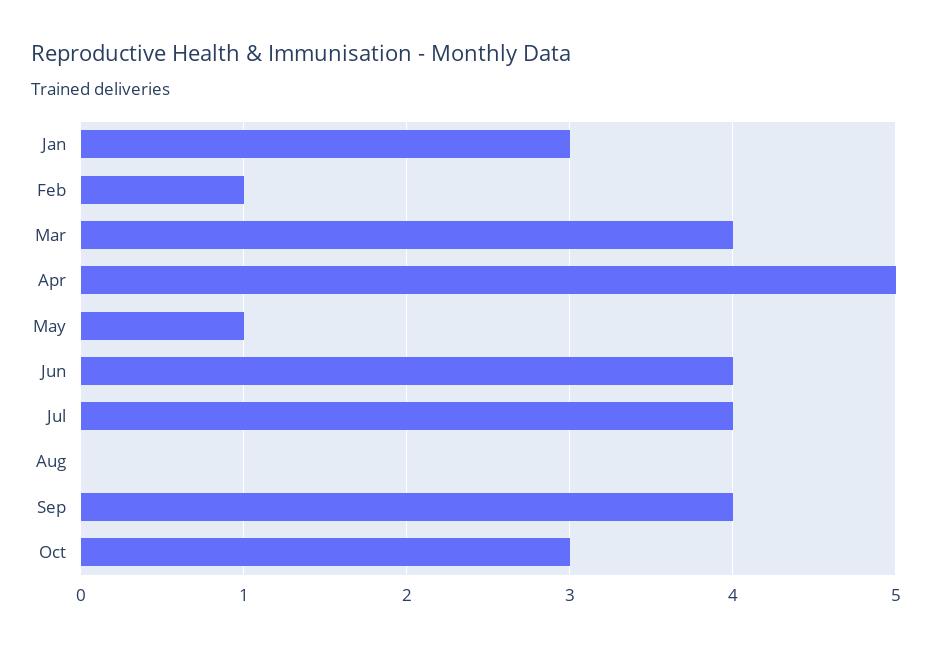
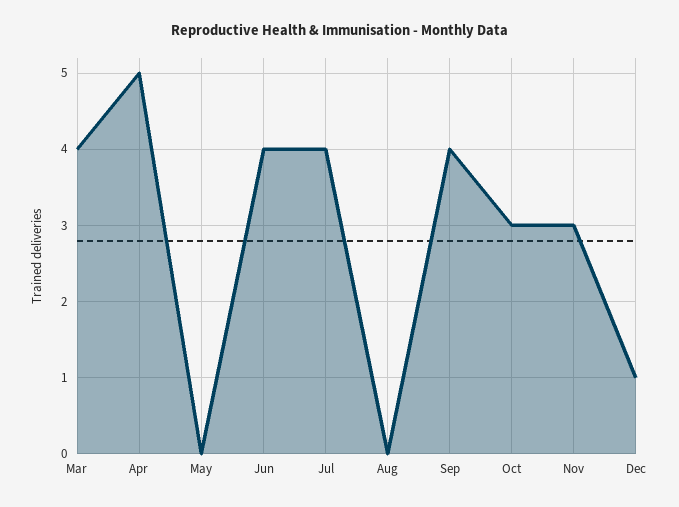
Jan: 3 -> none
Feb: 1 -> none
May: 1 -> 0
Nov: none -> 3
Dec: none -> 1

